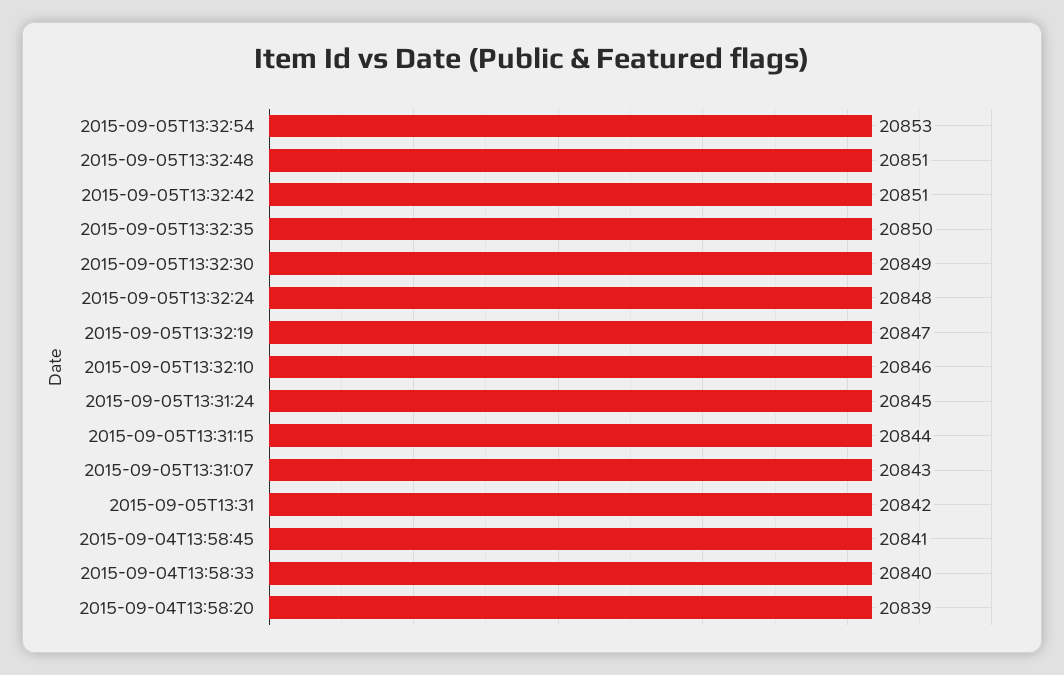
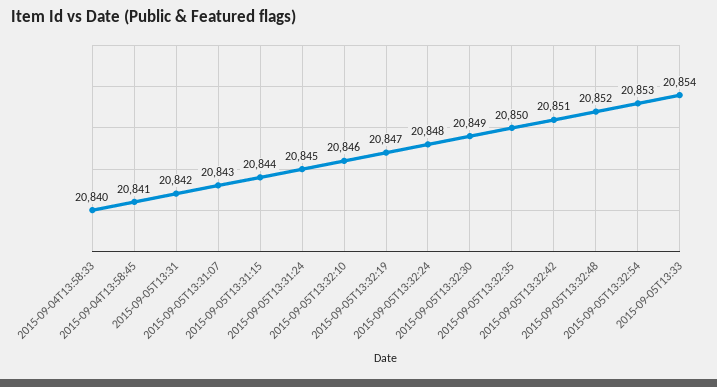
2015-09-05T13:32:48: 20851 -> 20852
2015-09-04T13:58:20: 20839 -> none
2015-09-05T13:33: none -> 20854

